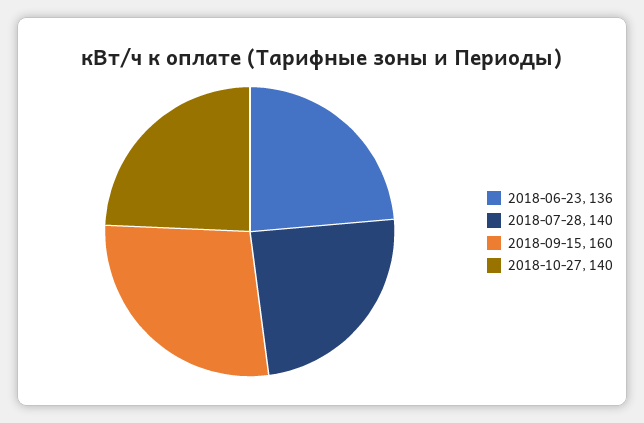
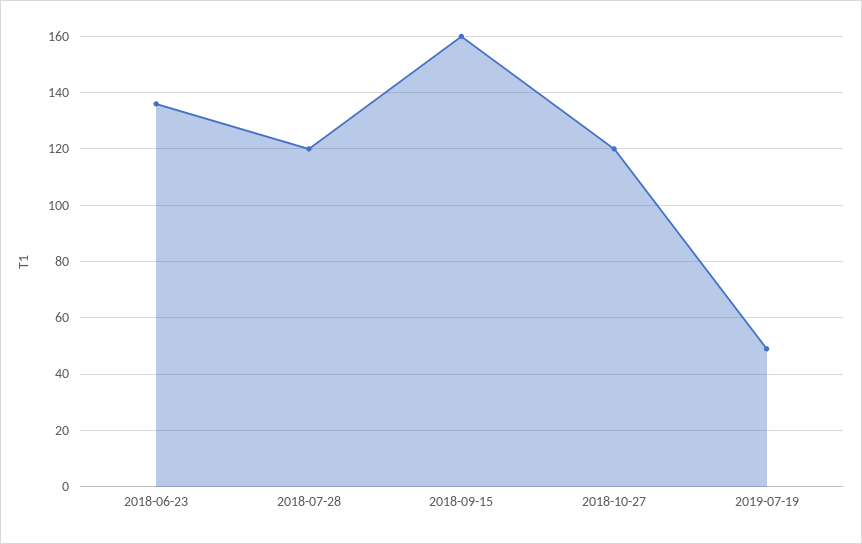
2018-07-28: 140 -> 120
2018-10-27: 140 -> 120
2019-07-19: none -> 50

